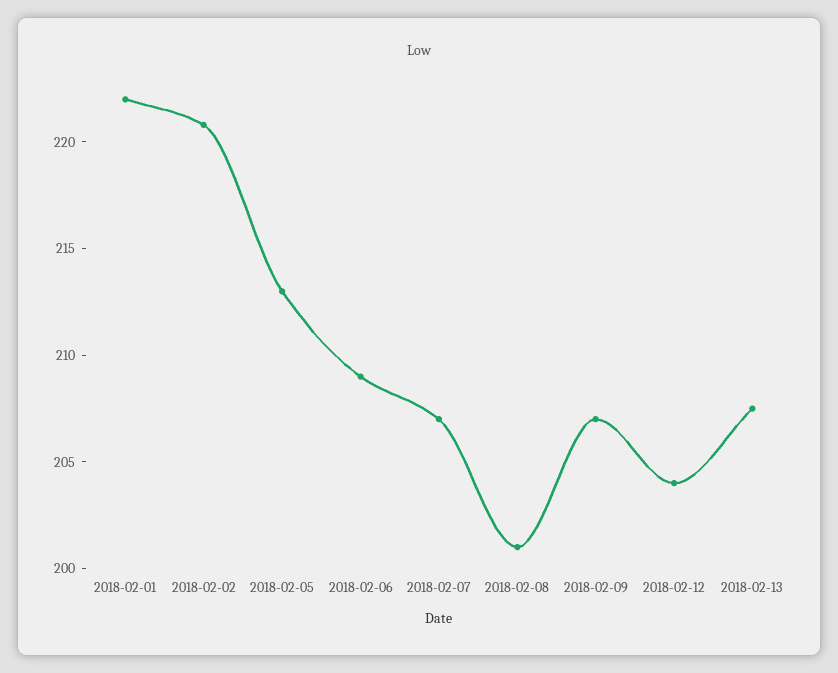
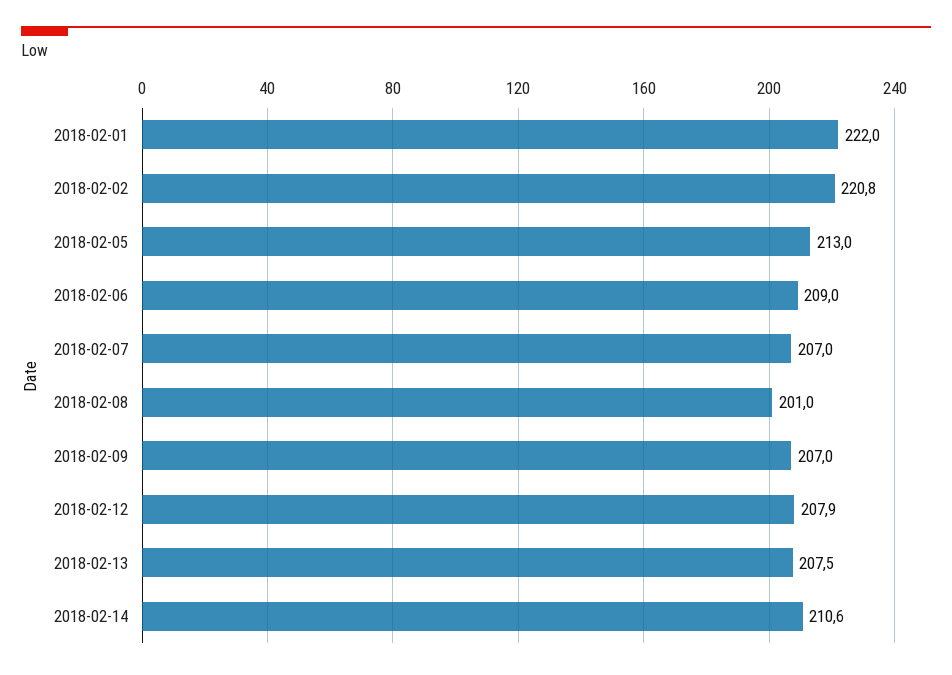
2018-02-12: 204 -> 207.9
2018-02-14: none -> 210.6

